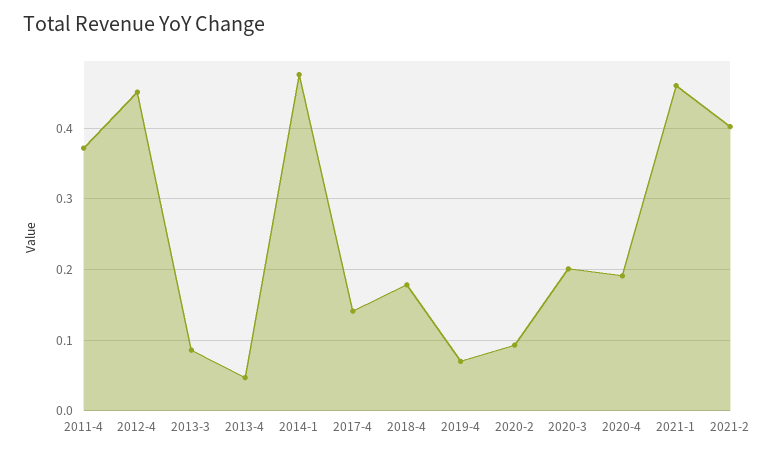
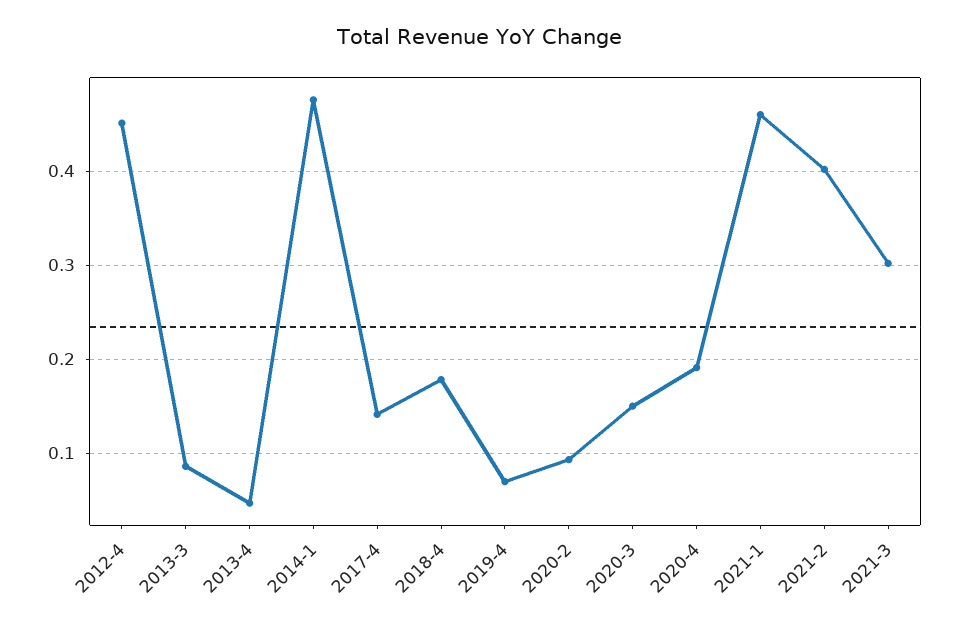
2011-4: 0.37 -> none
2020-3: 0.2 -> 0.15
2021-3: none -> 0.3

